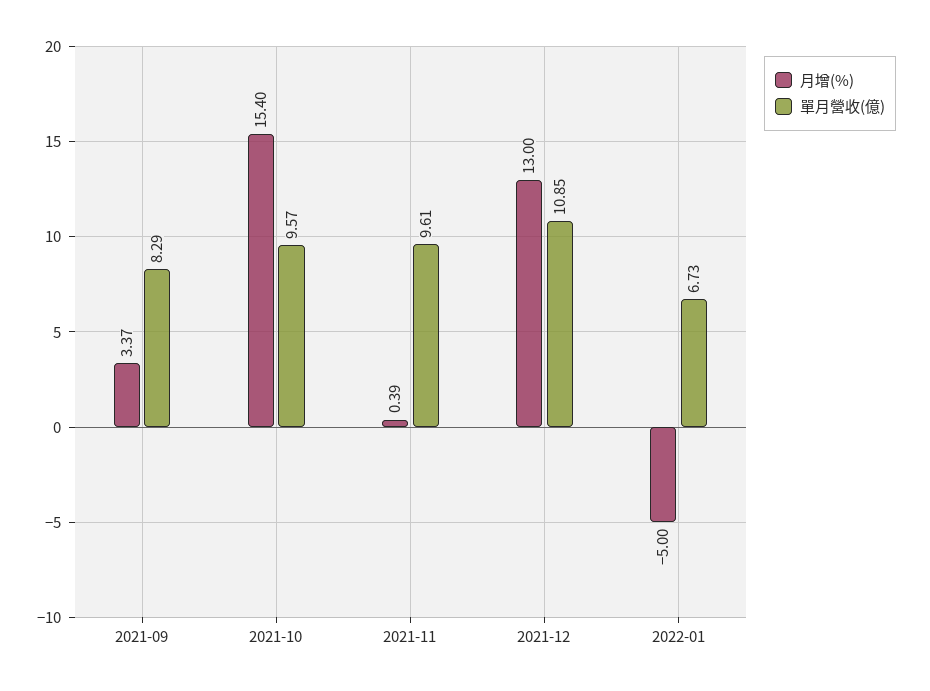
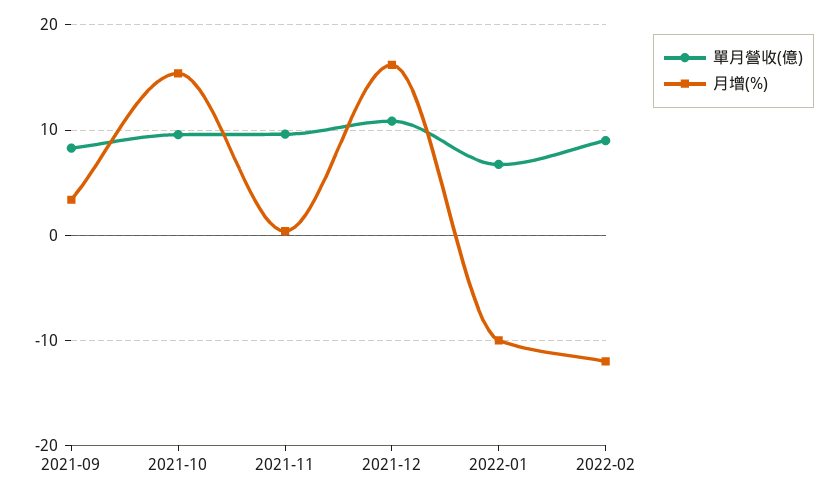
月增(%), 2021-12: 13 -> 16
月增(%), 2022-01: -5 -> -10
單月營收(億), 2022-02: none -> 9
月增(%), 2022-02: none -> -12

